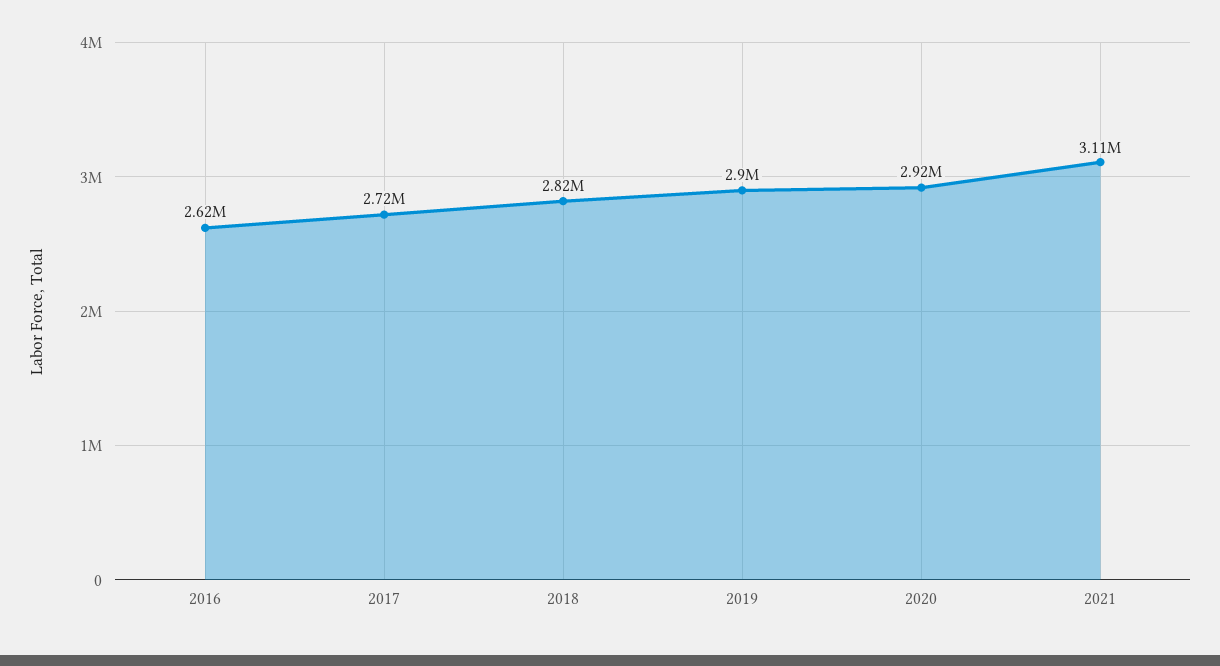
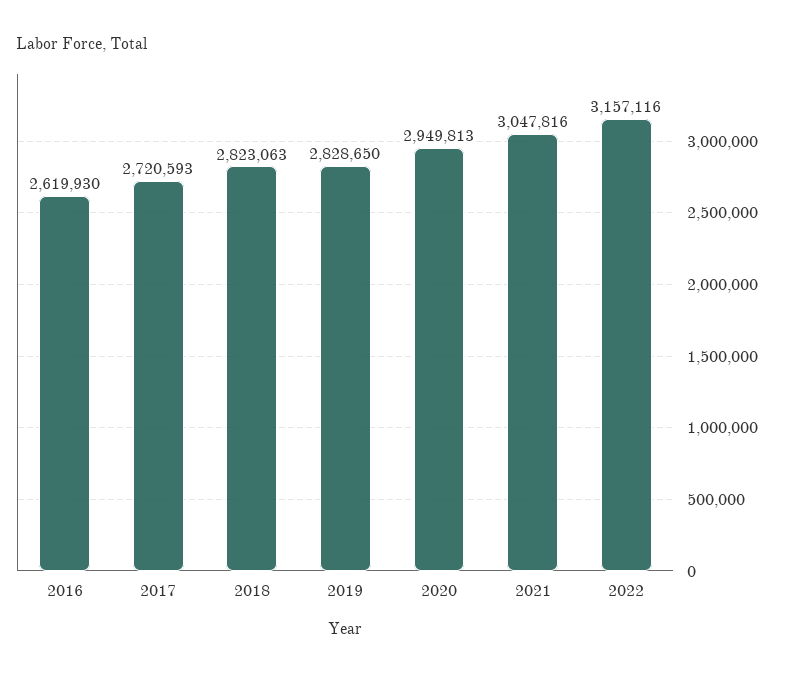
2019: 2900000 -> 2828650
2020: 2920000 -> 2949813
2021: 3110000 -> 3047816
2022: none -> 3157116

